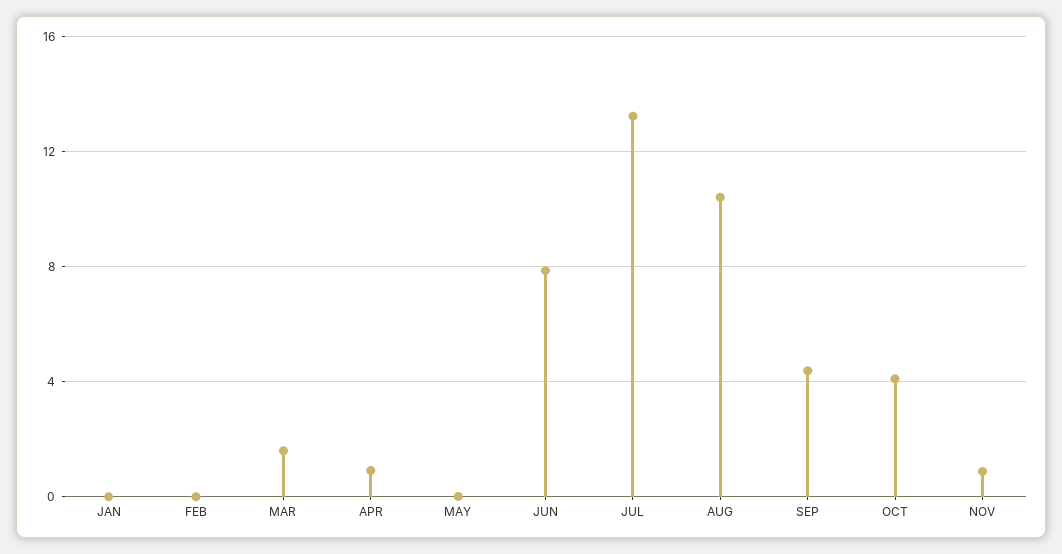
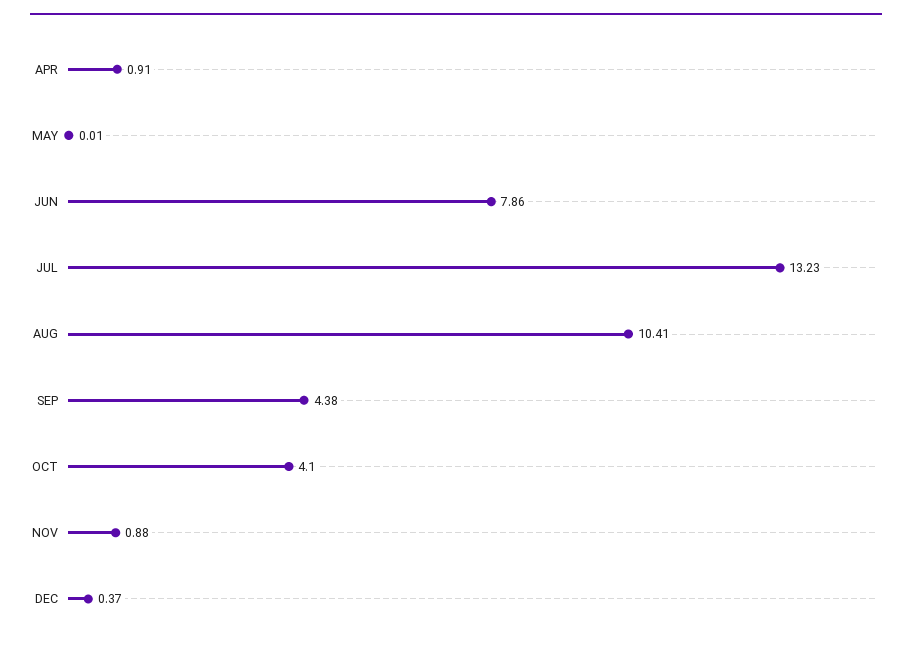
JAN: 0 -> none
FEB: 0 -> none
MAR: 1.5 -> none
DEC: none -> 0.37

